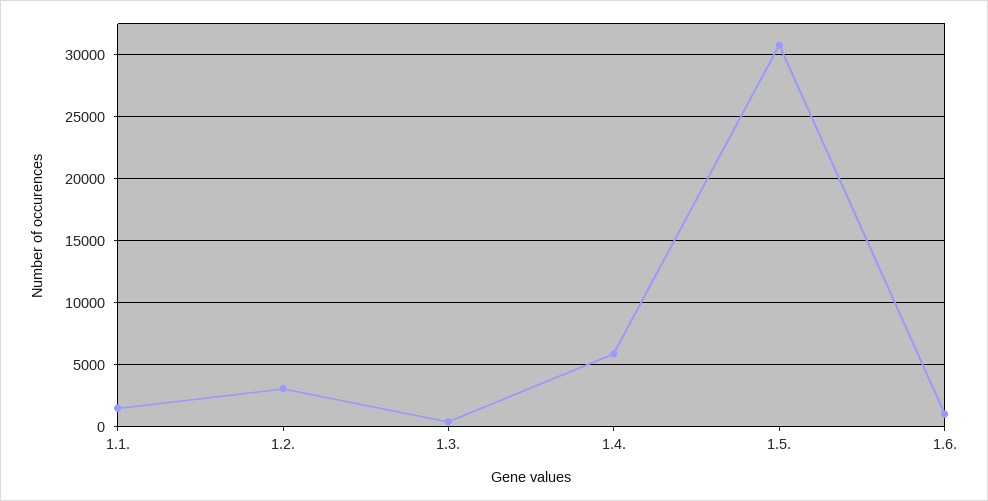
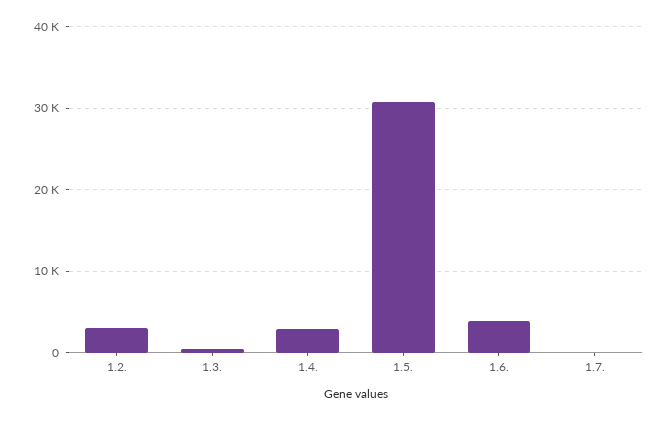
1.1.: 1500 -> none
1.4.: 6000 -> 3000
1.6.: 1000 -> 4000
1.7.: none -> 0

